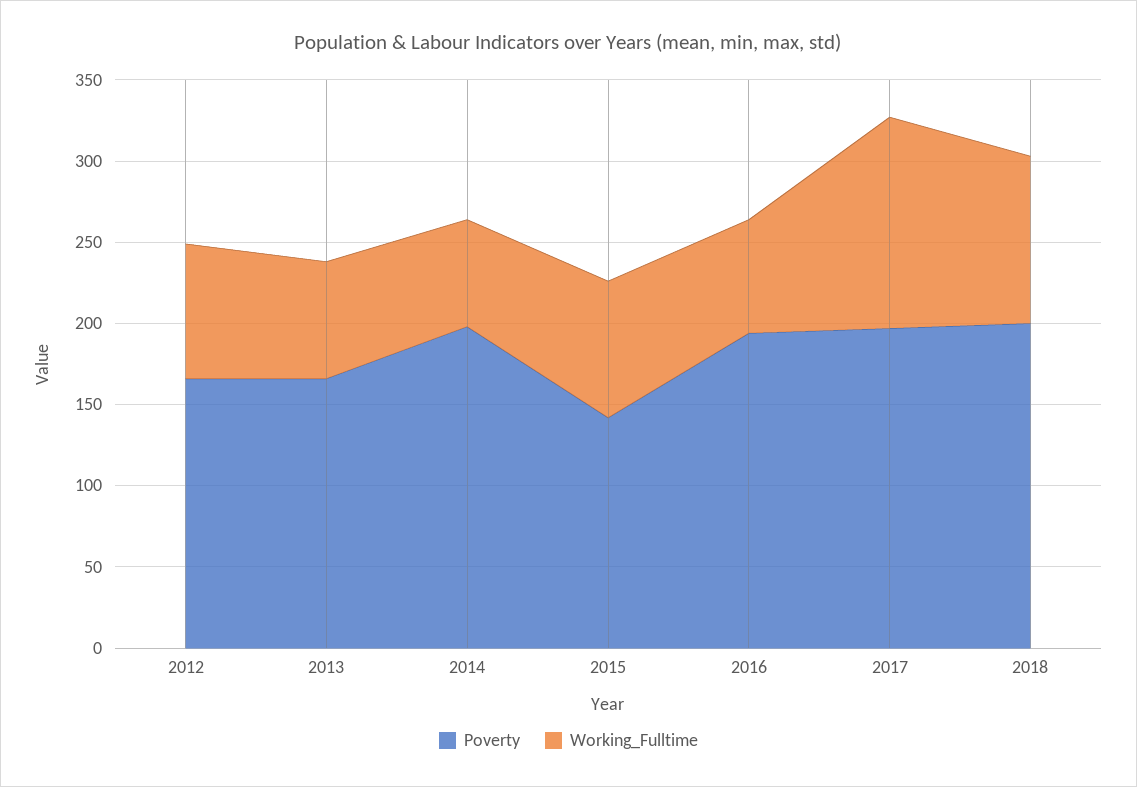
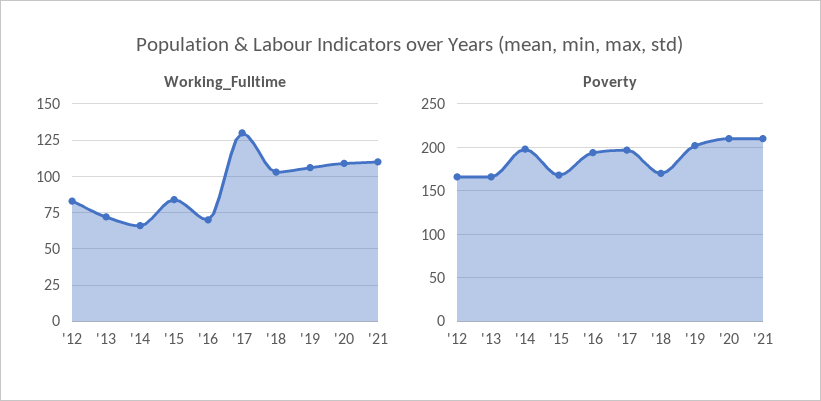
Poverty, 2015: 140 -> 170
Poverty, 2018: 200 -> 170
Working_Fulltime, '19: none -> 105
Working_Fulltime, '20: none -> 110
Working_Fulltime, '21: none -> 110
Poverty, '19: none -> 200
Poverty, '20: none -> 210
Poverty, '21: none -> 210

